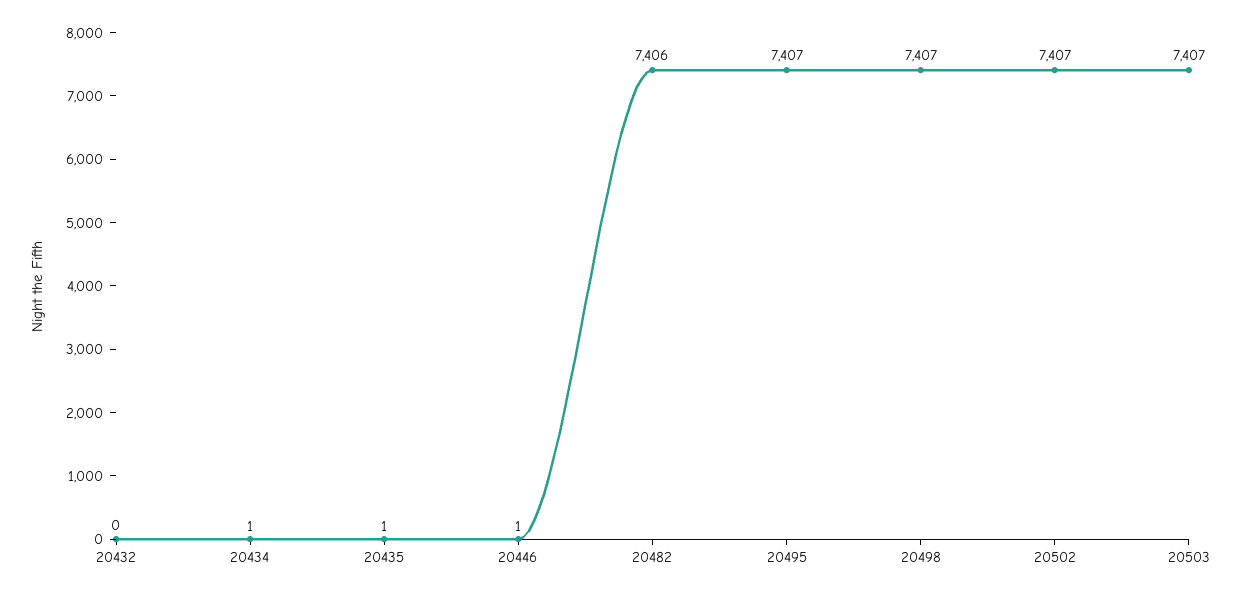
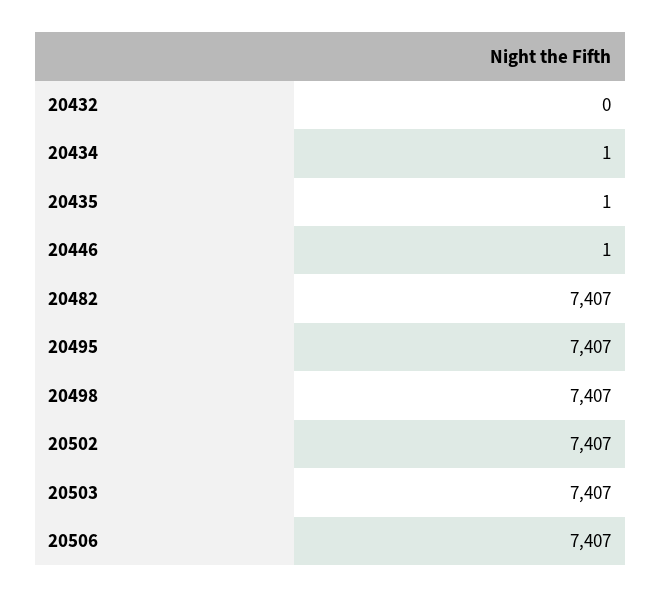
20482: 7406 -> 7407
20506: none -> 7407

